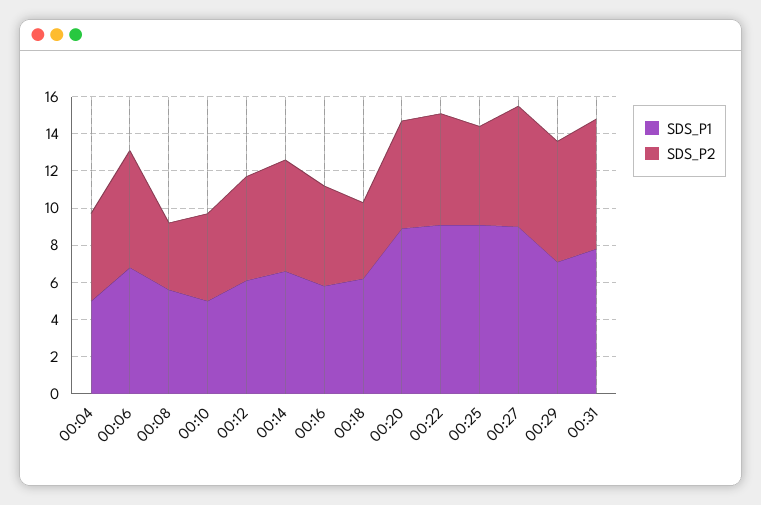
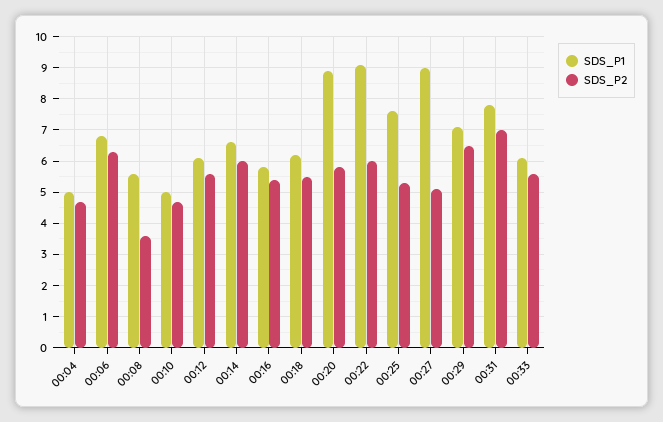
SDS_P2, 00:18: 4 -> 5.5
SDS_P1, 00:25: 9 -> 7.5
SDS_P2, 00:27: 6.5 -> 5
SDS_P1, 00:33: none -> 6
SDS_P2, 00:33: none -> 5.5

